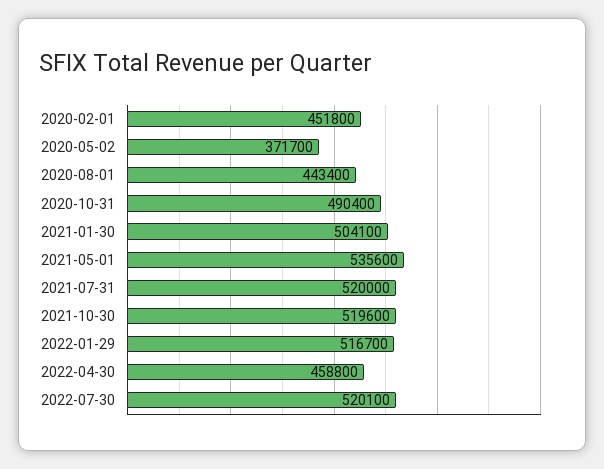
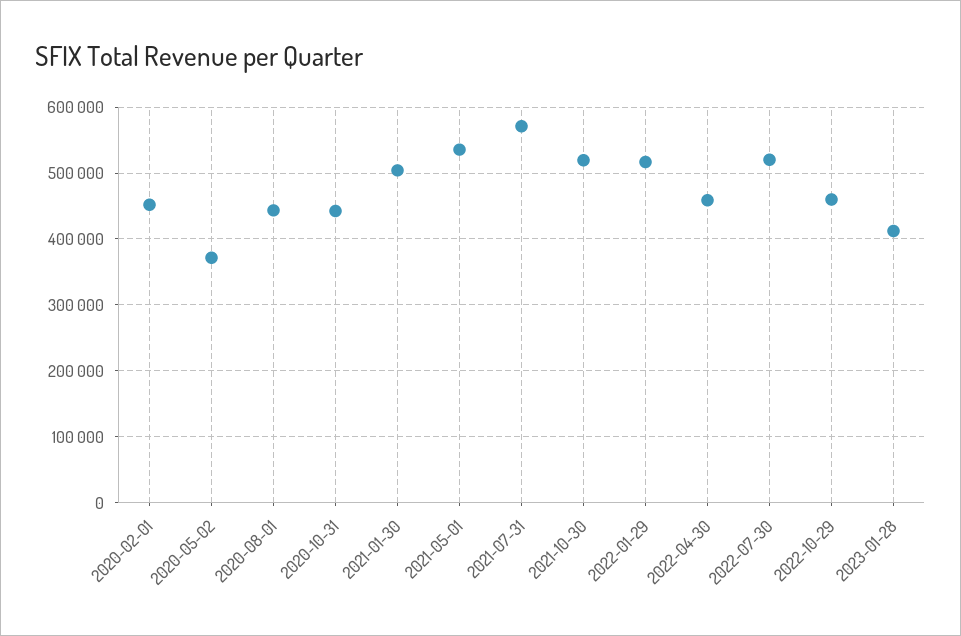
2020-10-31: 490400 -> 440000
2021-07-31: 520000 -> 570000
2022-10-29: none -> 460000
2023-01-28: none -> 410000

